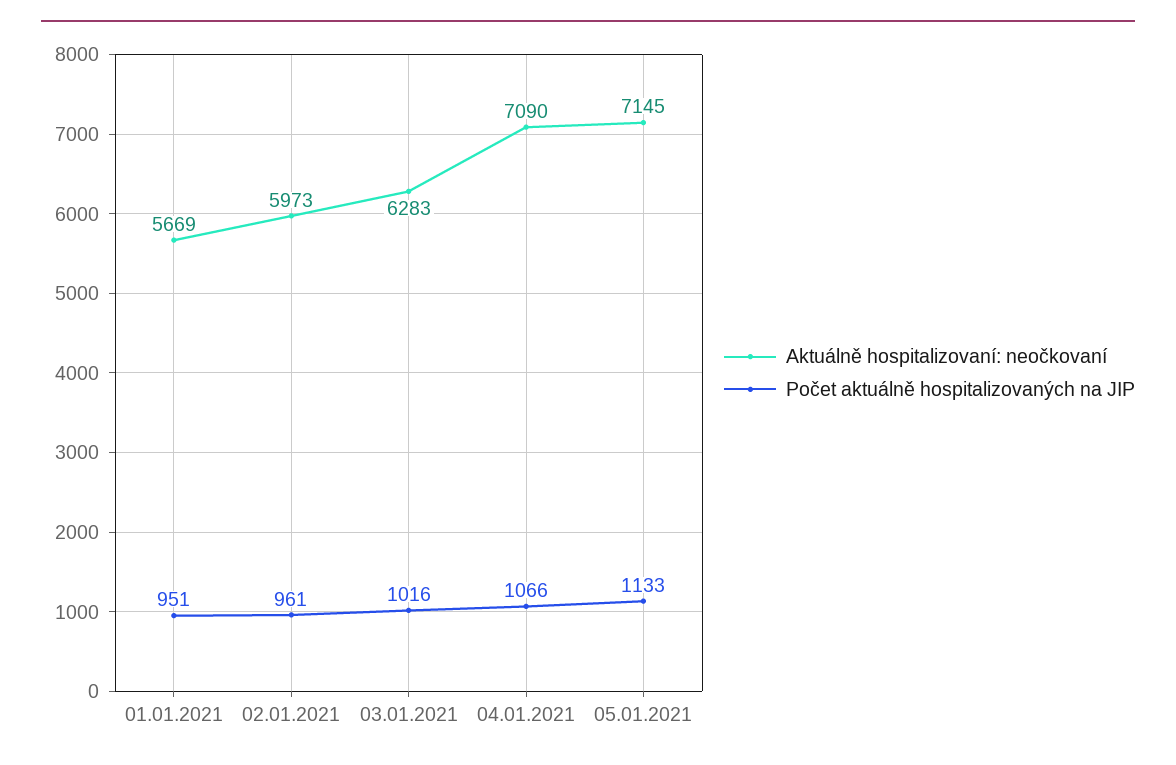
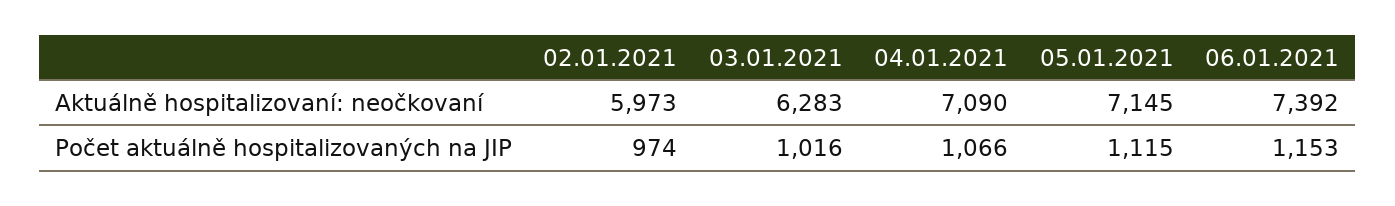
Aktuálně hospitalizovaní: neočkovaní, 01.01.2021: 5669 -> none
Počet aktuálně hospitalizovaných na JIP, 01.01.2021: 951 -> none
Počet aktuálně hospitalizovaných na JIP, 02.01.2021: 961 -> 974
Počet aktuálně hospitalizovaných na JIP, 05.01.2021: 1133 -> 1115
Aktuálně hospitalizovaní: neočkovaní, 06.01.2021: none -> 7392
Počet aktuálně hospitalizovaných na JIP, 06.01.2021: none -> 1153

